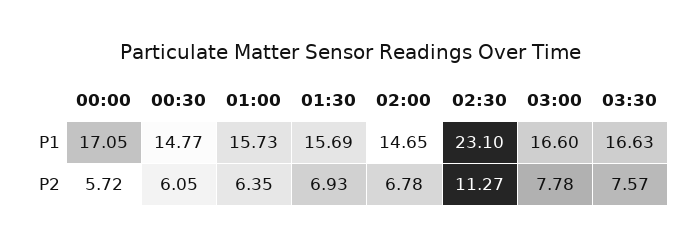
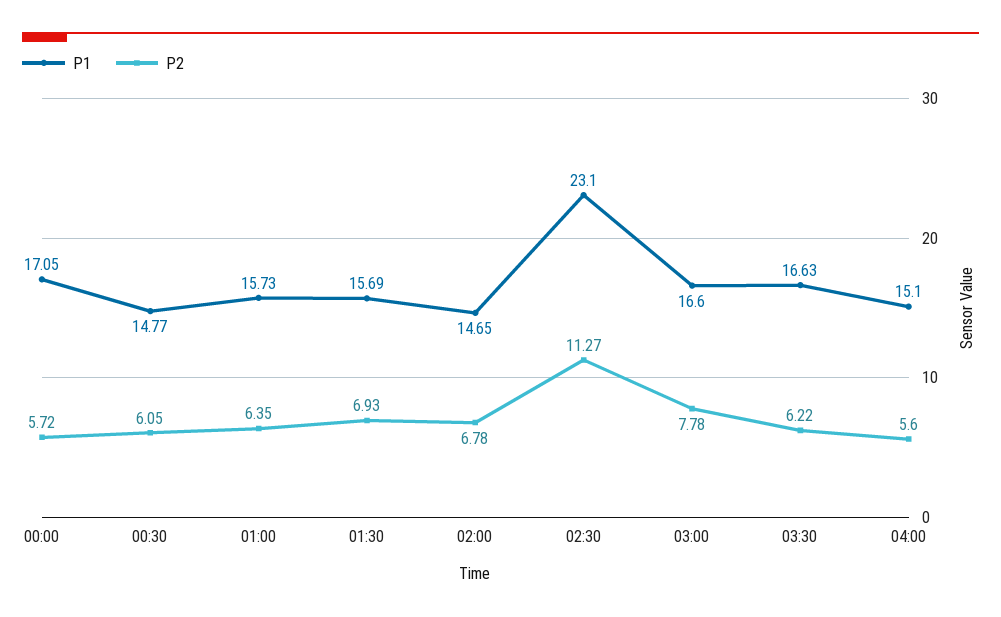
P2, 03:30: 7.57 -> 6.22
P1, 04:00: none -> 15.1
P2, 04:00: none -> 5.6

